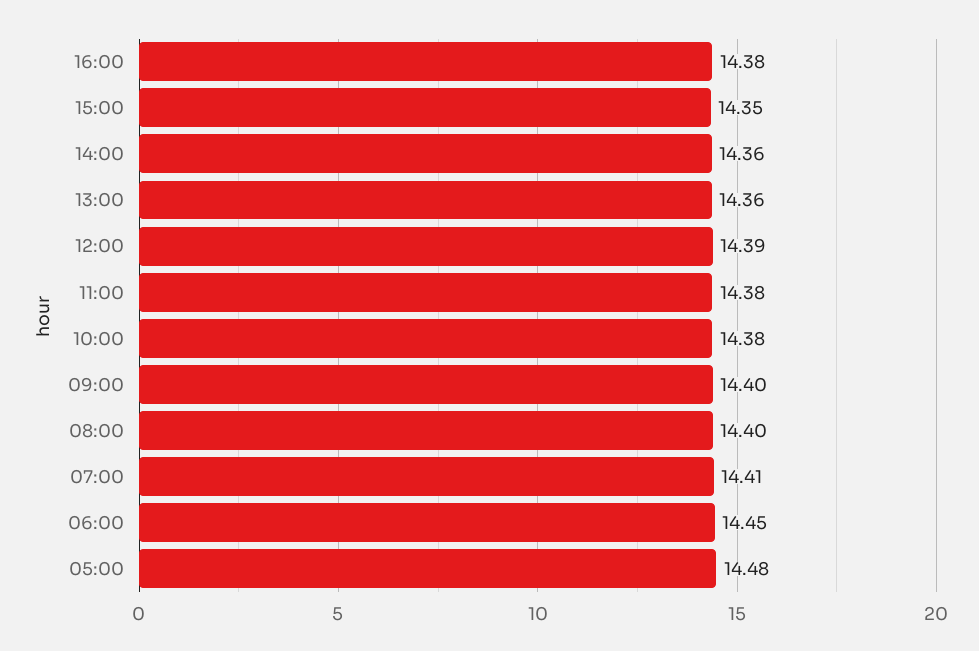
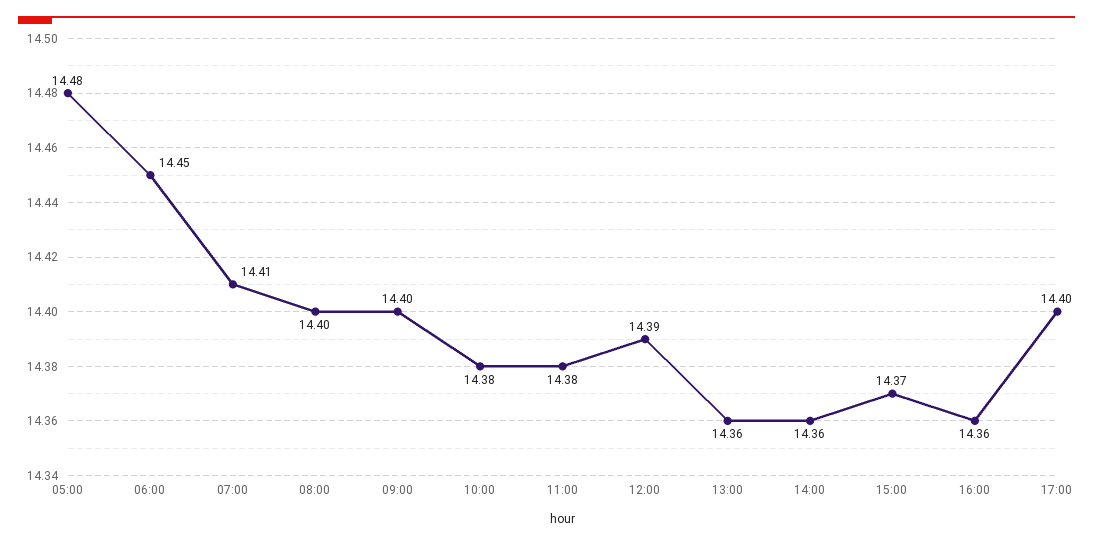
16:00: 14.38 -> 14.36
15:00: 14.35 -> 14.37
17:00: none -> 14.4

